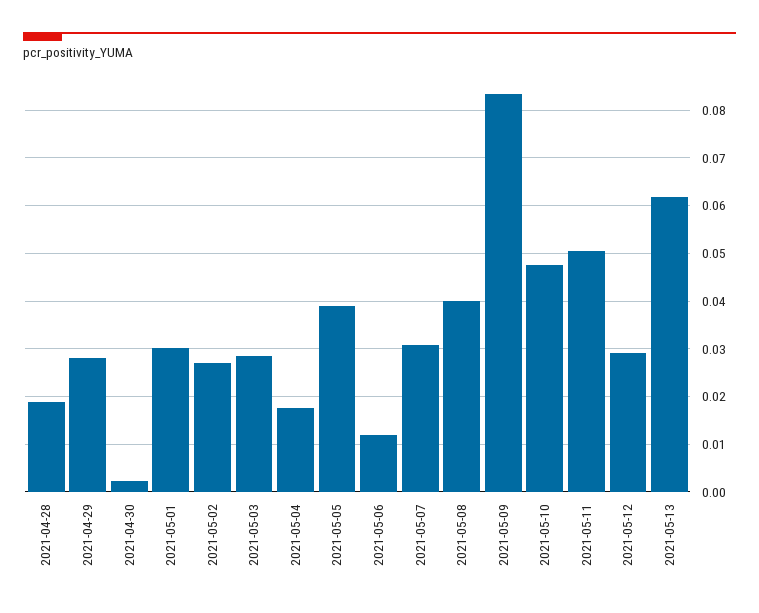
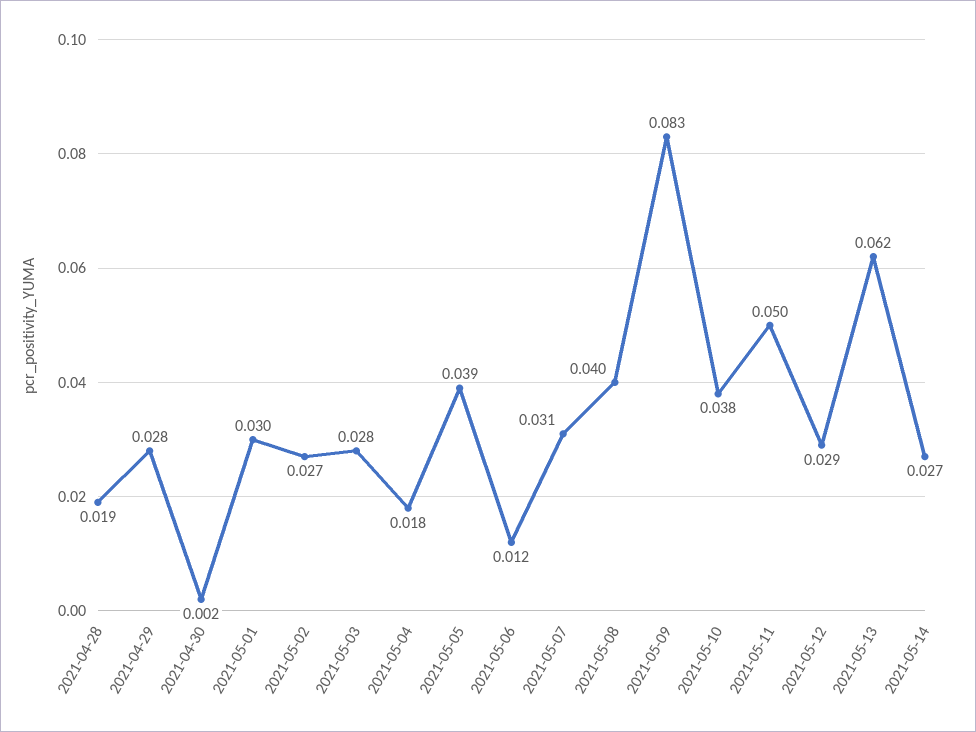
2021-05-10: 0.048 -> 0.038
2021-05-14: none -> 0.027

